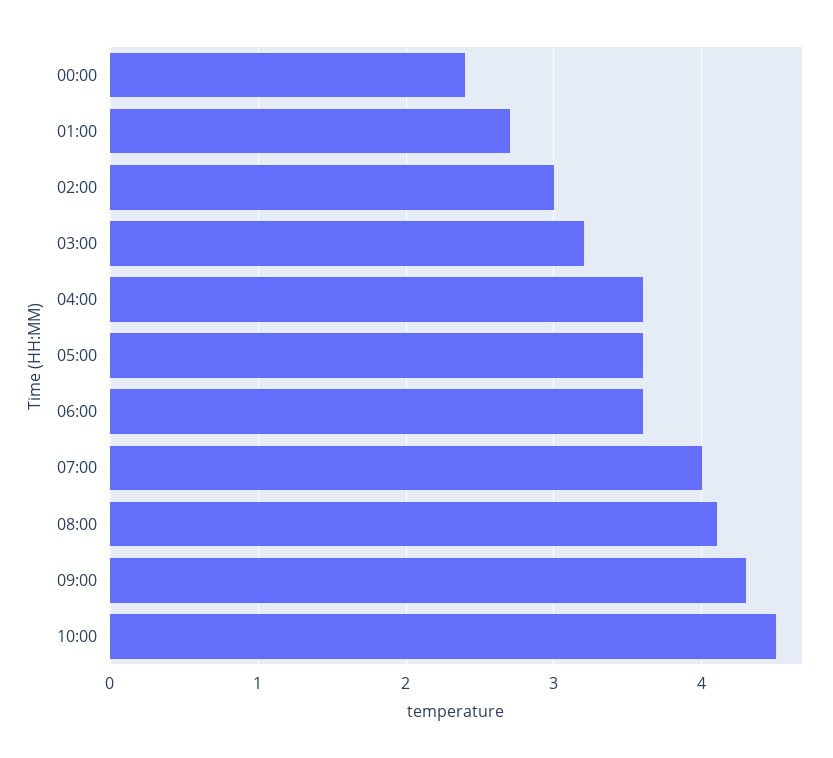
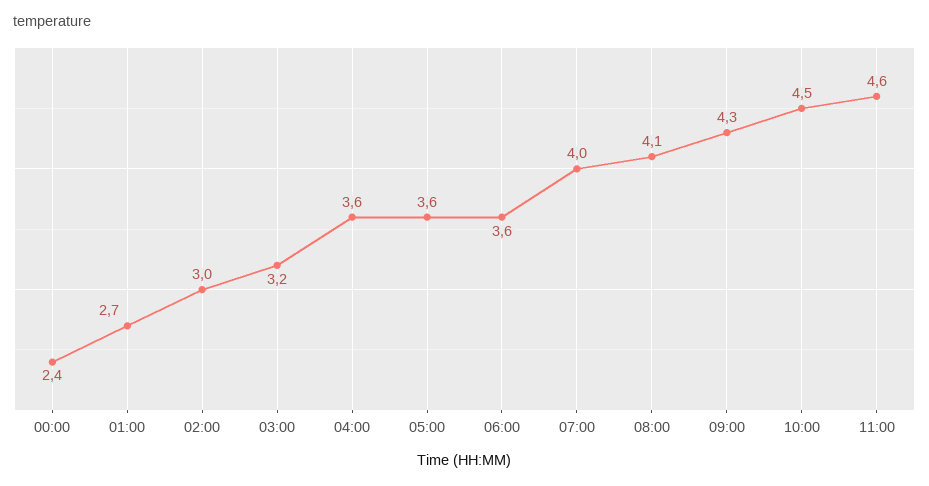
11:00: none -> 4.6

